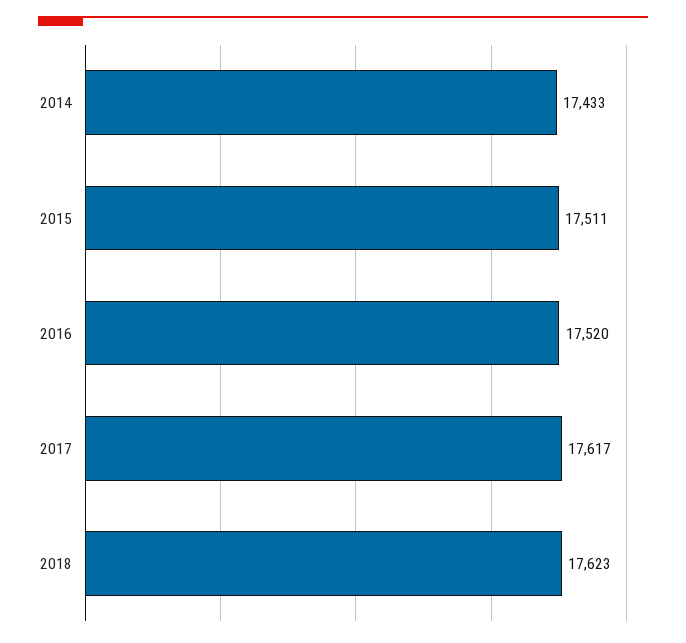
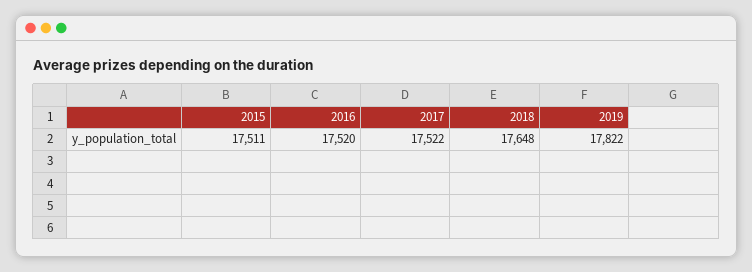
2014: 17433 -> none
2017: 17617 -> 17522
2018: 17623 -> 17648
2019: none -> 17822

